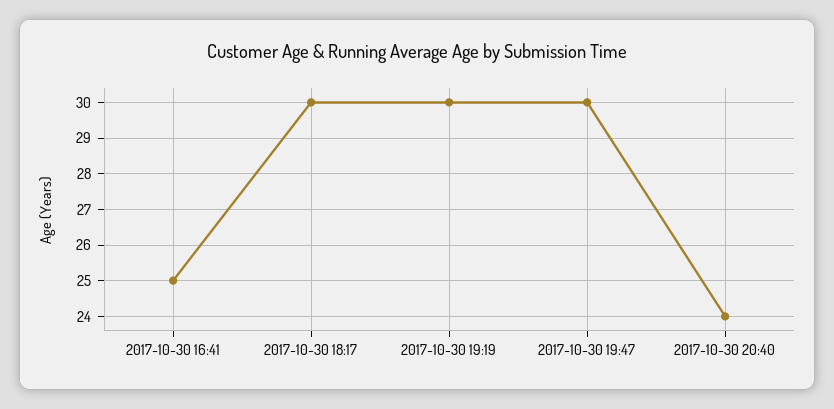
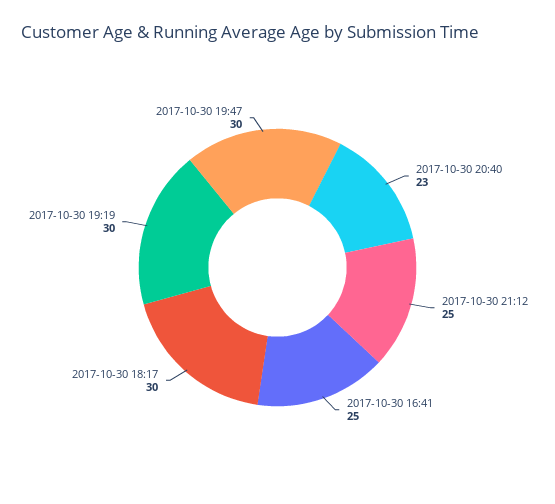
2017-10-30 20:40: 24 -> 23
2017-10-30 21:12: none -> 25

